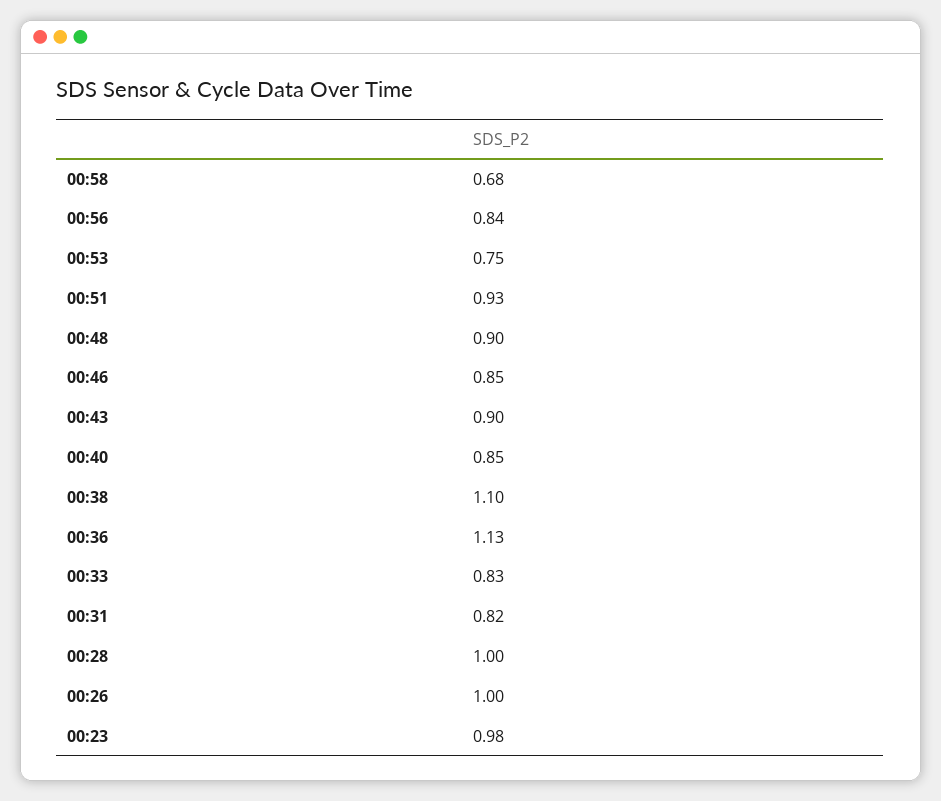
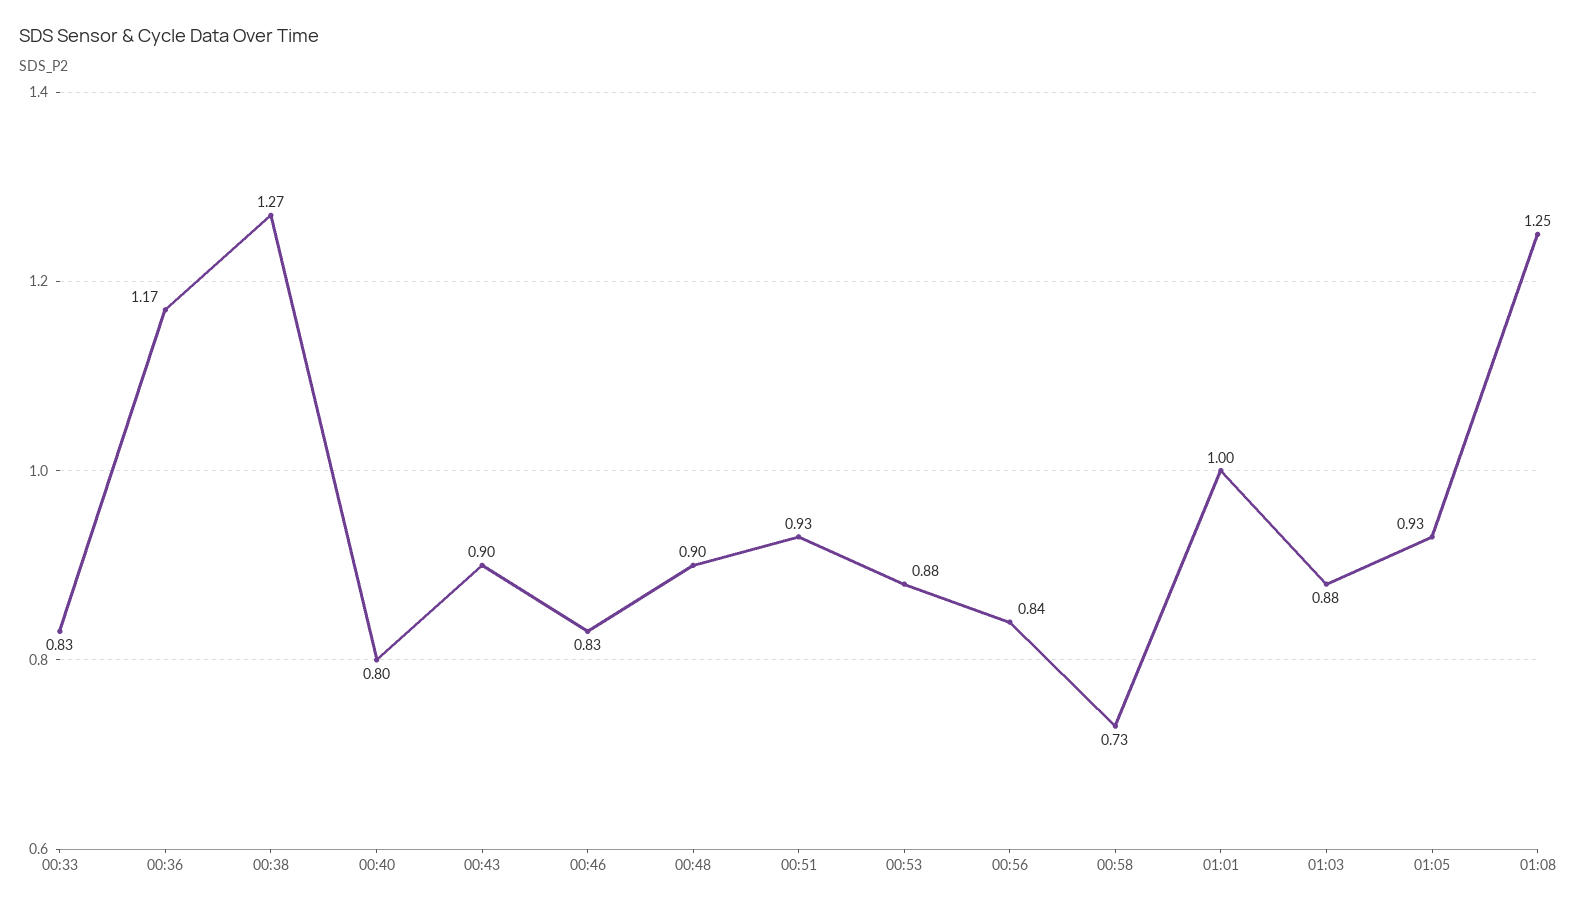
00:58: 0.68 -> 0.73
00:53: 0.75 -> 0.88
00:46: 0.85 -> 0.83
00:40: 0.85 -> 0.8
00:38: 1.1 -> 1.27
00:36: 1.13 -> 1.17
00:31: 0.82 -> none
00:28: 1 -> none
00:26: 1 -> none
00:23: 0.98 -> none
01:01: none -> 1
01:03: none -> 0.88
01:05: none -> 0.93
01:08: none -> 1.25

